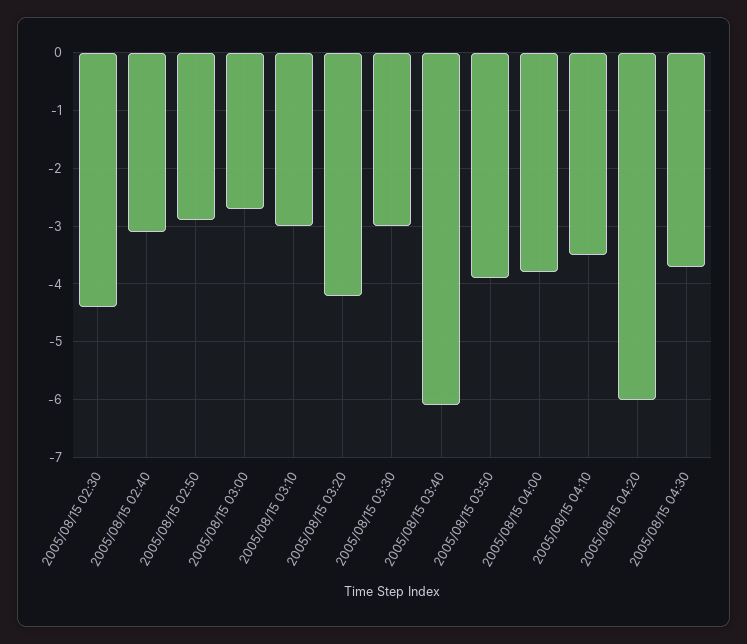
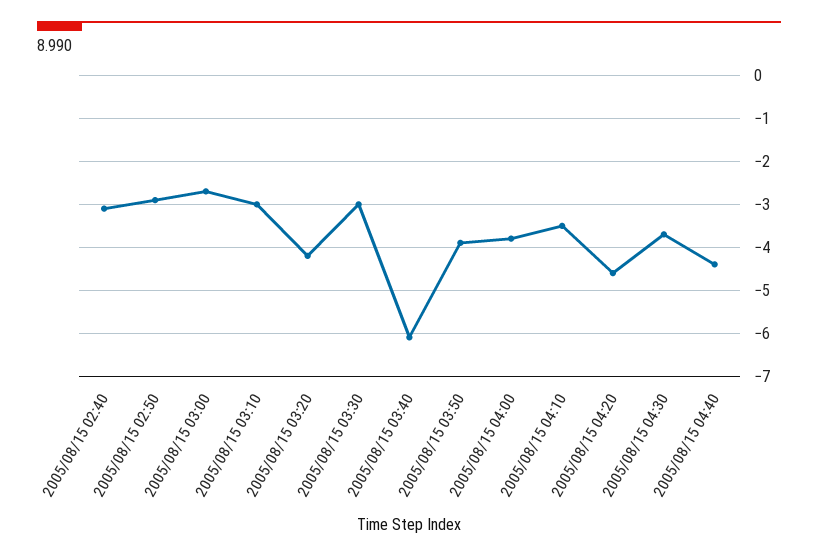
2005/08/15 02:30: -4.5 -> none
2005/08/15 04:20: -6 -> -4.5
2005/08/15 04:40: none -> -4.5

